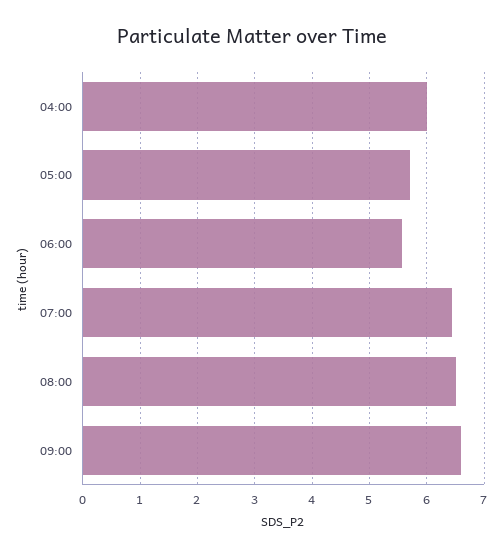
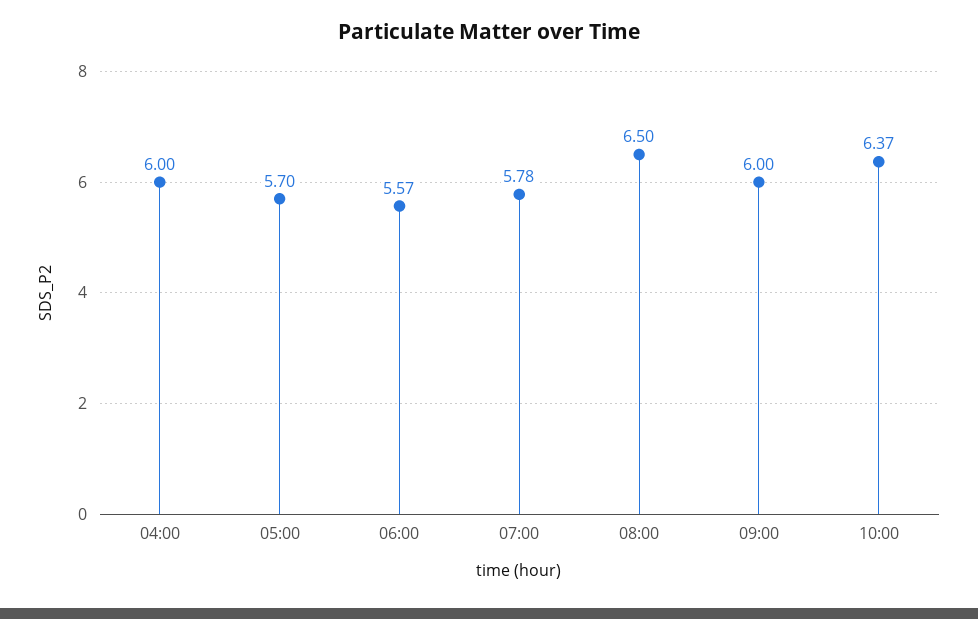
07:00: 6.4 -> 5.78
09:00: 6.6 -> 6
10:00: none -> 6.37

